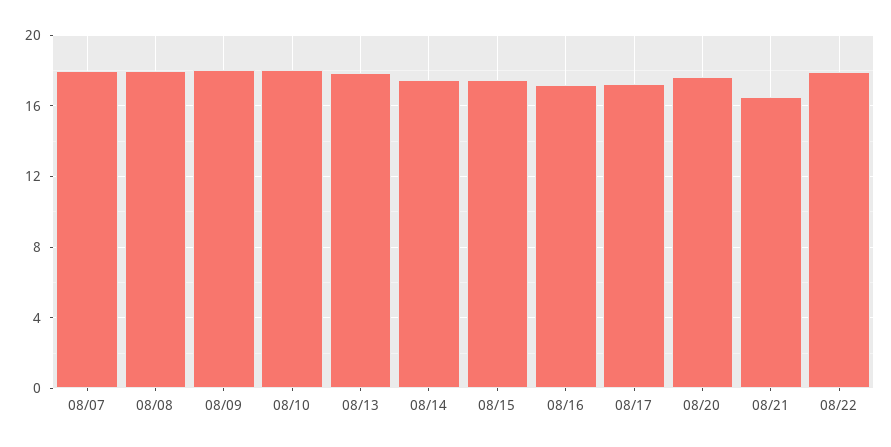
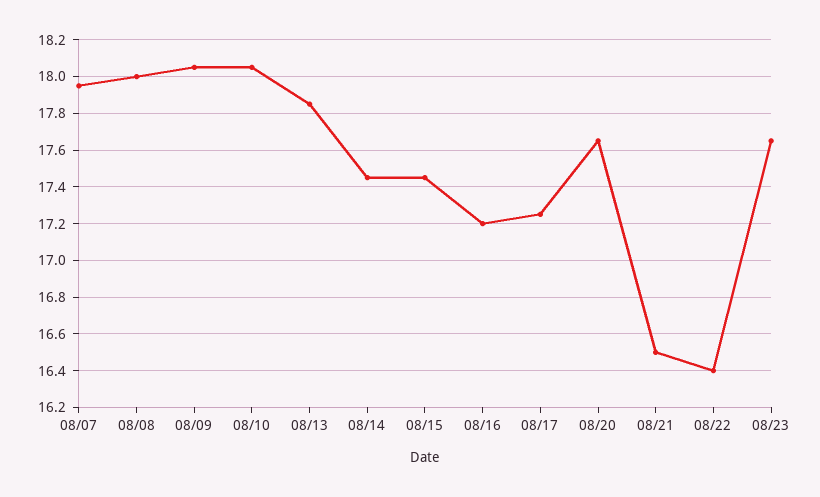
08/22: 18 -> 16.4
08/23: none -> 17.65

